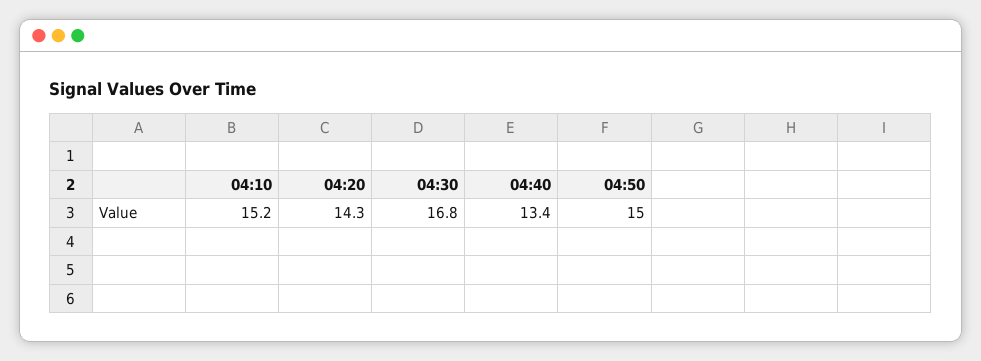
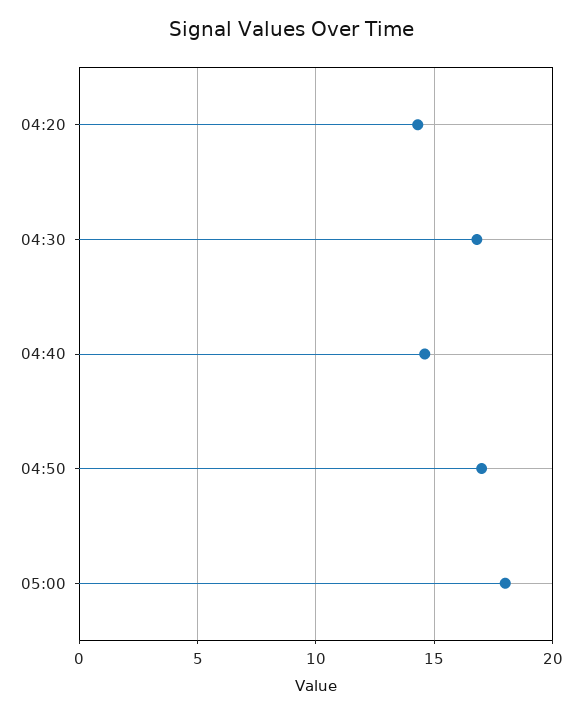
04:10: 15.2 -> none
04:40: 13.4 -> 14.5
04:50: 15 -> 17
05:00: none -> 18

